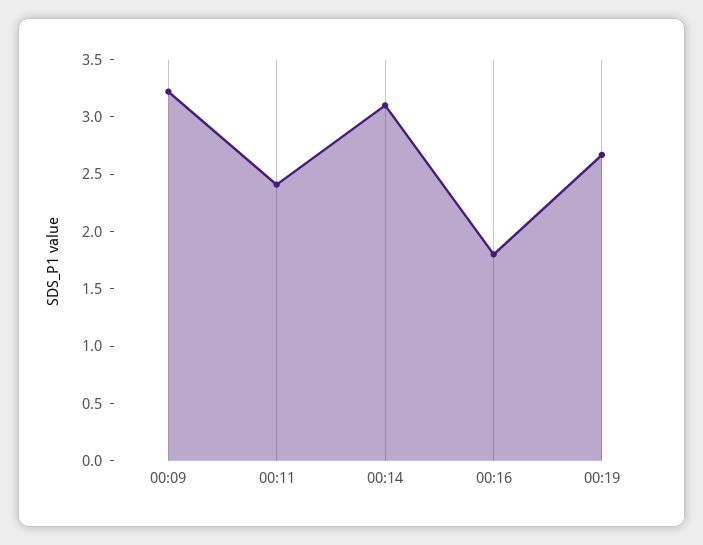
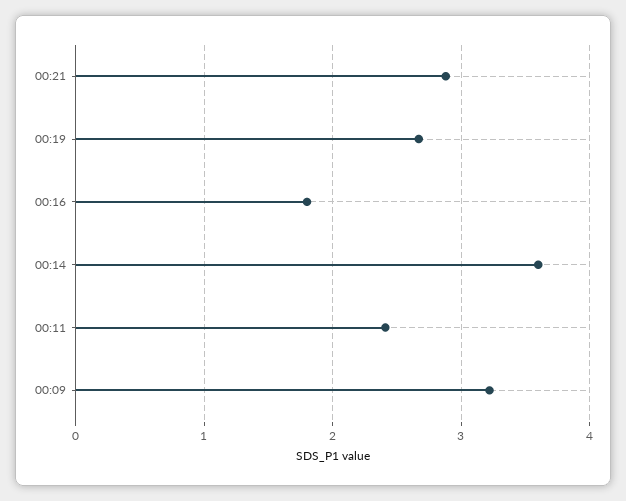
00:14: 3.1 -> 3.6
00:21: none -> 2.9

